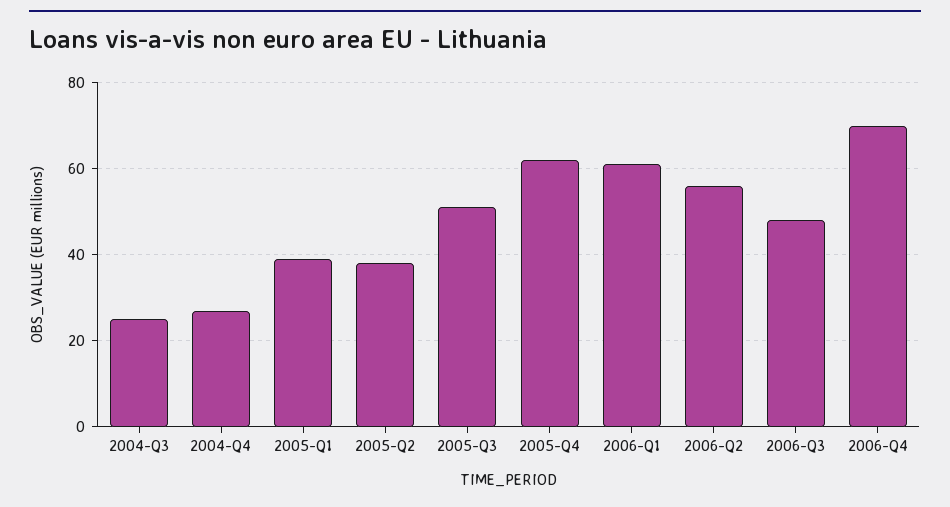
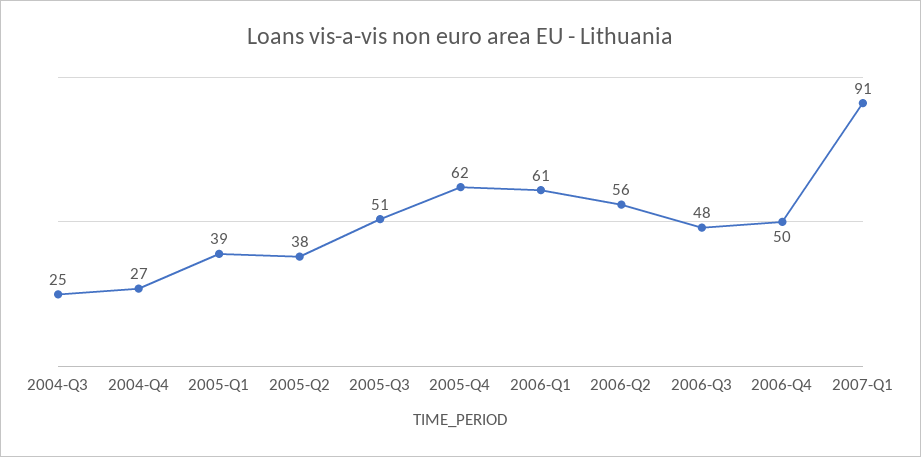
2006-Q4: 70 -> 50
2007-Q1: none -> 91

